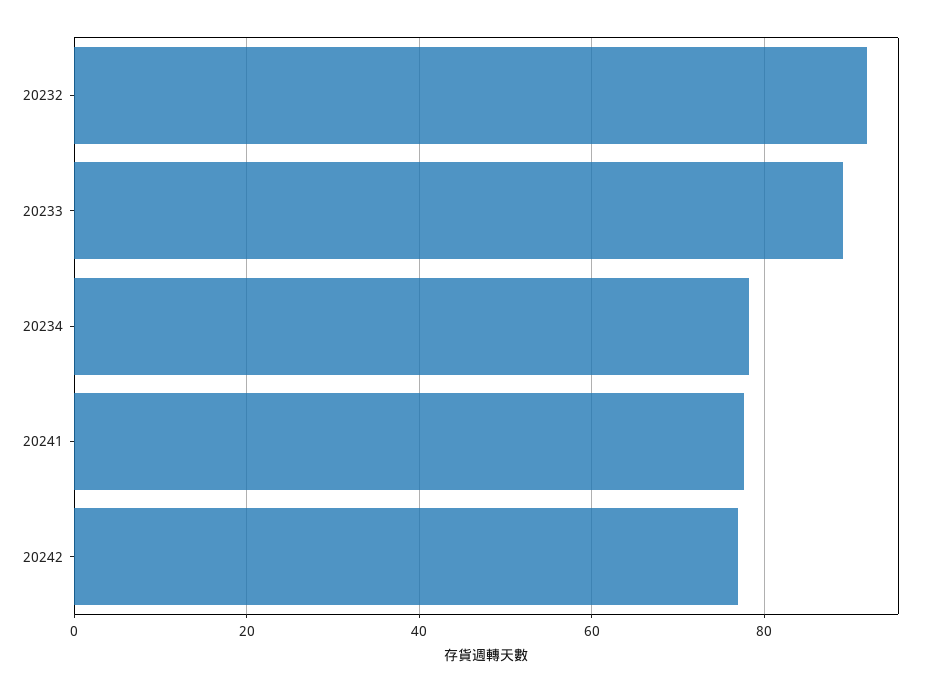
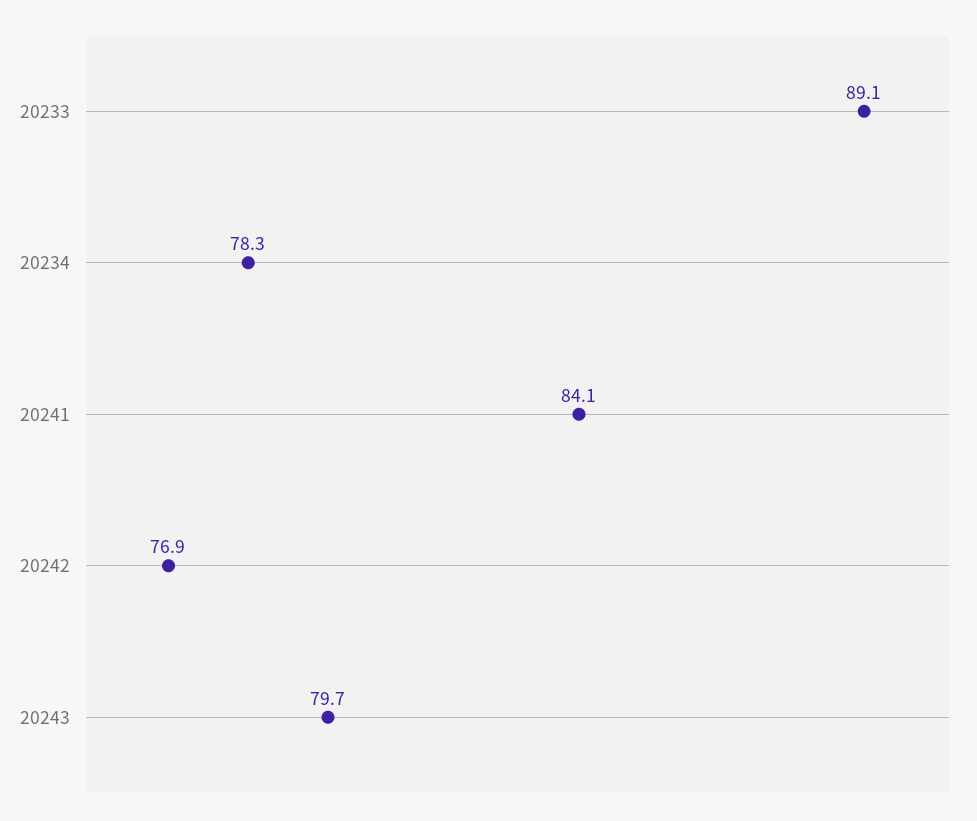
20232: 92 -> none
20241: 78 -> 84.1
20243: none -> 79.7

